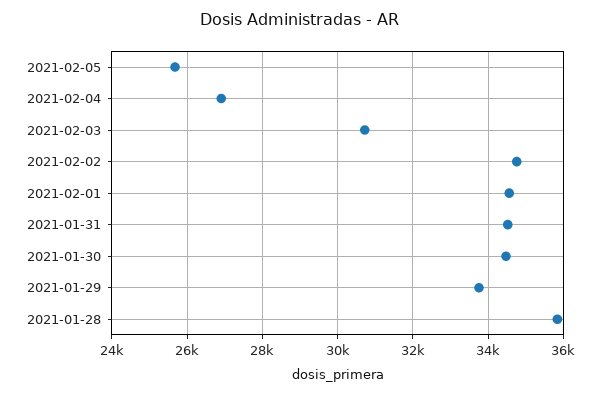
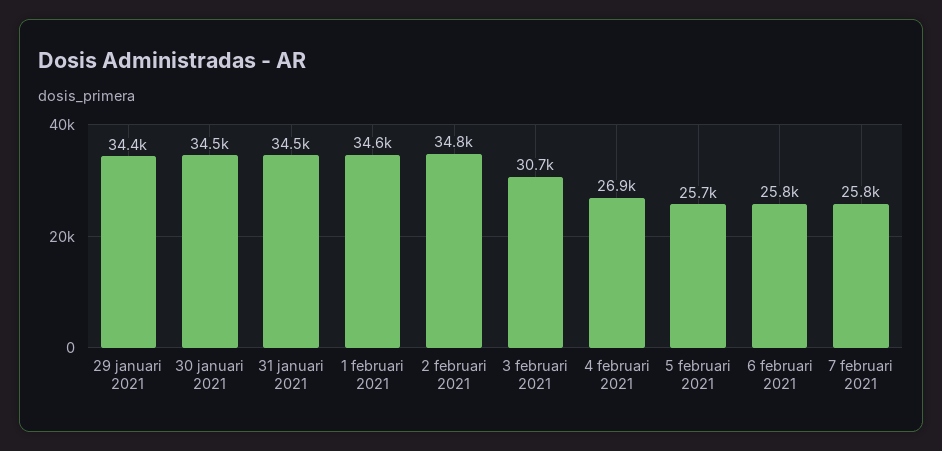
2021-01-29: 33800 -> 34400
2021-01-28: 35800 -> none
6 februari 2021: none -> 25800
7 februari 2021: none -> 25800

